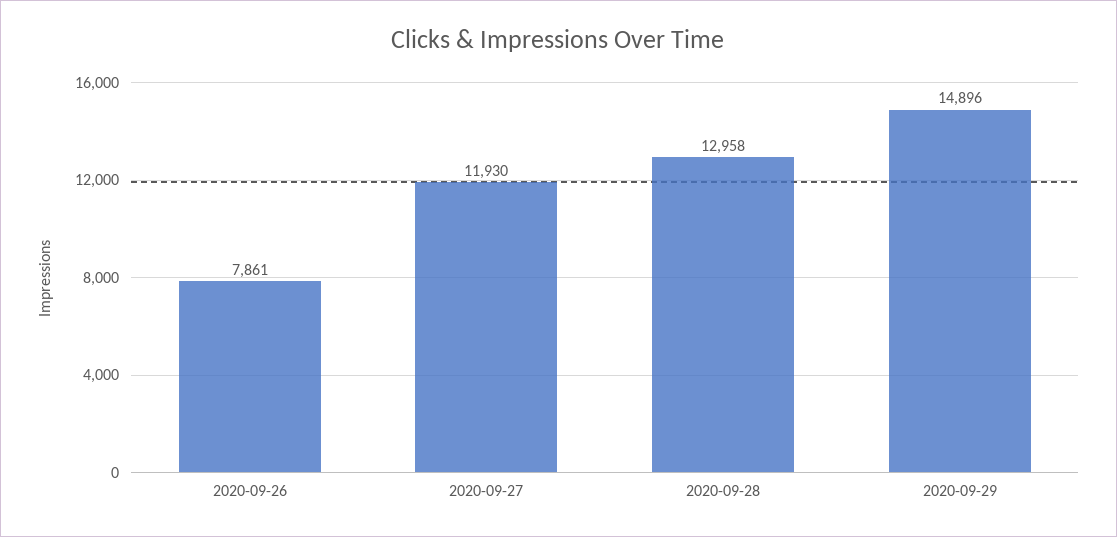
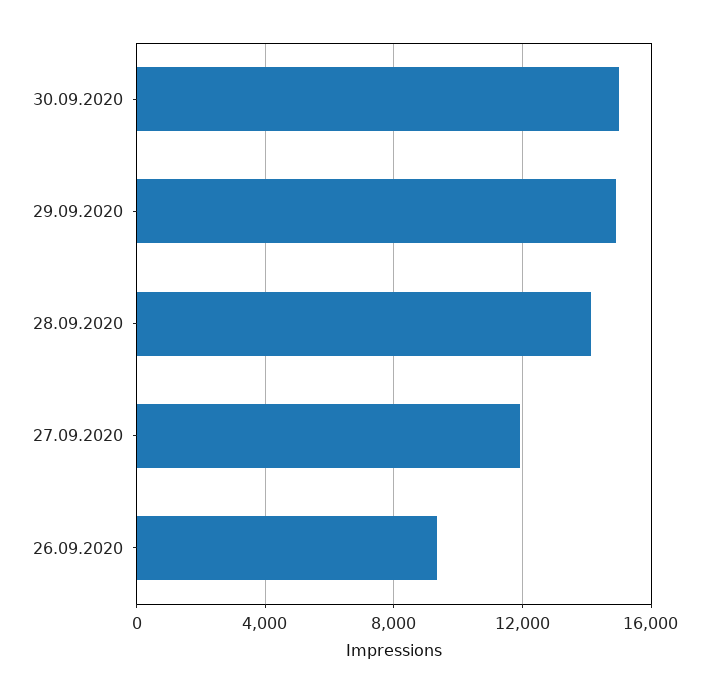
2020-09-26: 7861 -> 9500
2020-09-28: 12958 -> 14000
30.09.2020: none -> 15000

